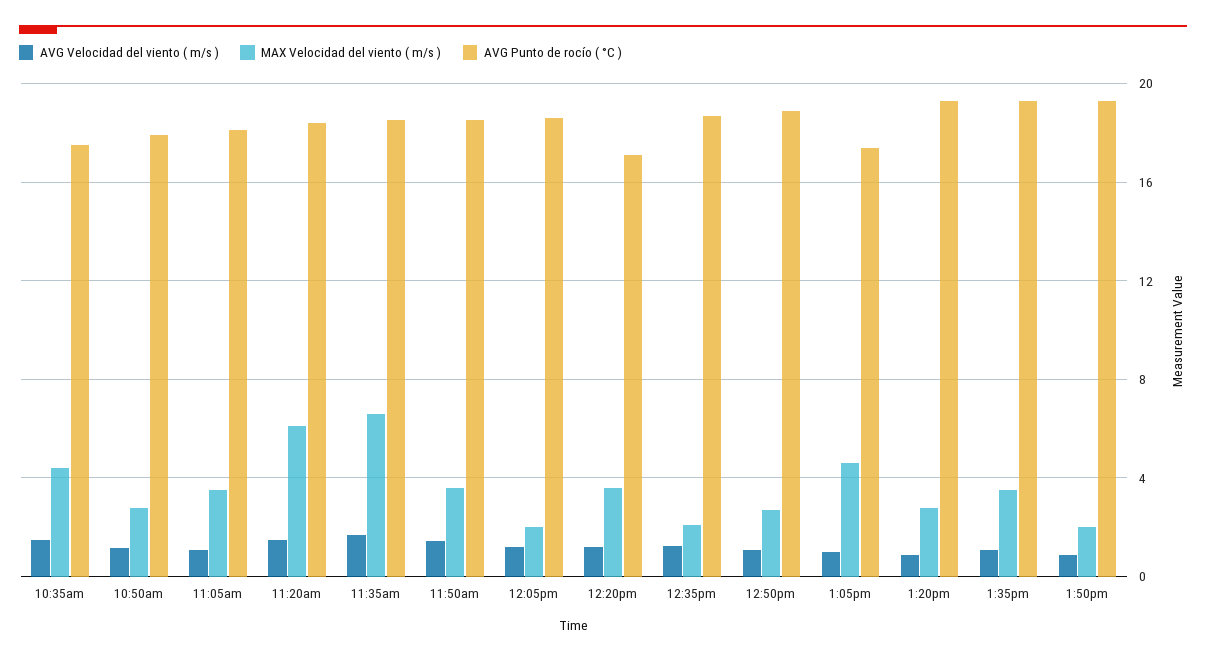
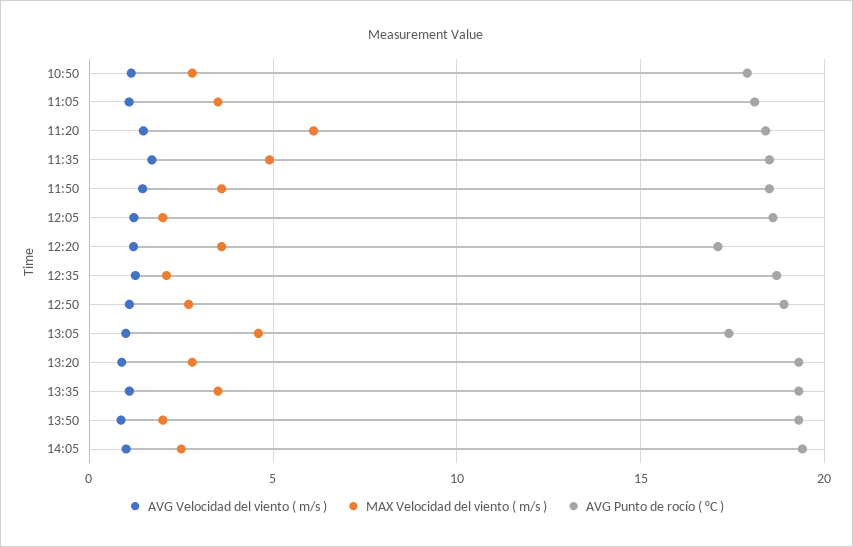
AVG Velocidad del viento ( m/s ), 10:35am: 1.5 -> none
MAX Velocidad del viento ( m/s ), 10:35am: 4.5 -> none
AVG Punto de rocío ( °C ), 10:35am: 17.5 -> none
MAX Velocidad del viento ( m/s ), 11:35am: 6.5 -> 5
AVG Velocidad del viento ( m/s ), 14:05: none -> 1
MAX Velocidad del viento ( m/s ), 14:05: none -> 2.5
AVG Punto de rocío ( °C ), 14:05: none -> 19.5

